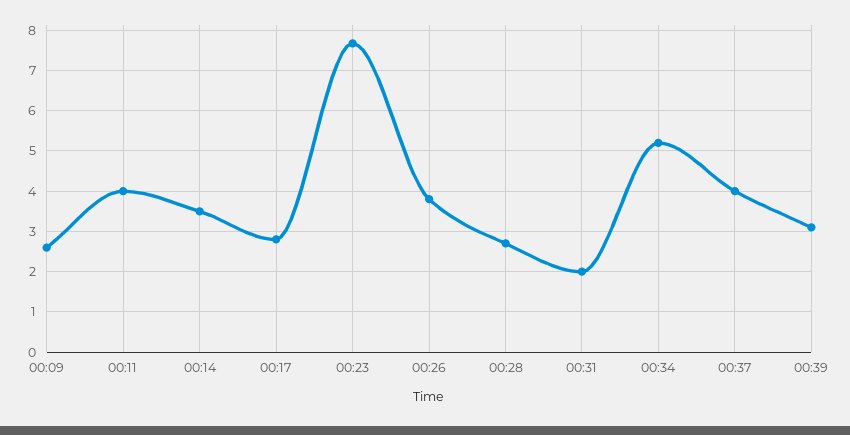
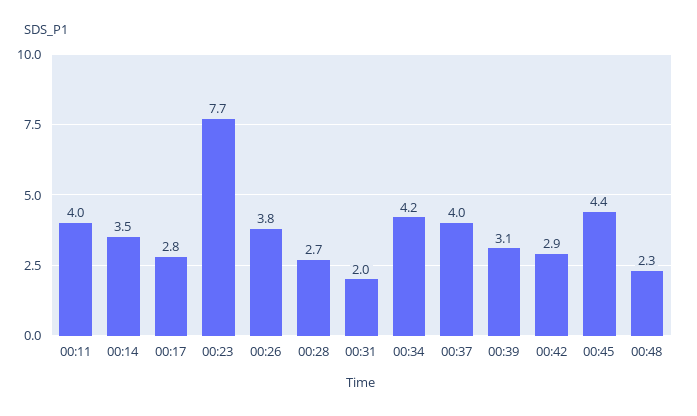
00:09: 2.6 -> none
00:34: 5.2 -> 4.2
00:42: none -> 2.9
00:45: none -> 4.4
00:48: none -> 2.3

